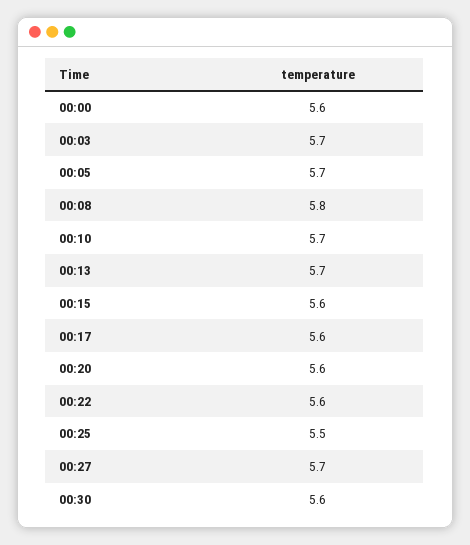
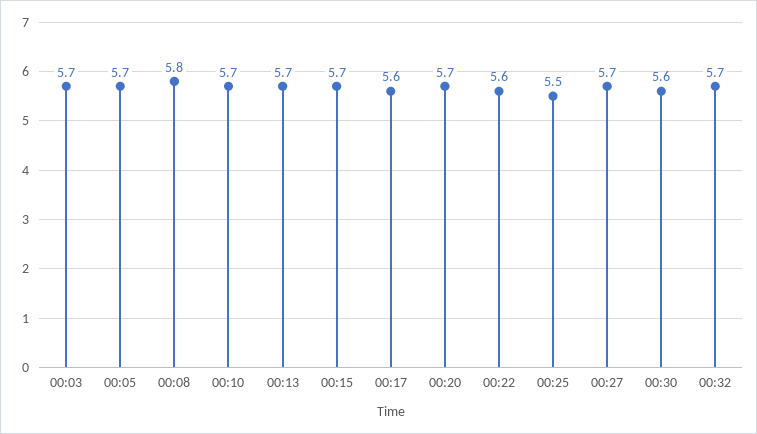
00:00: 5.6 -> none
00:15: 5.6 -> 5.7
00:20: 5.6 -> 5.7
00:32: none -> 5.7

